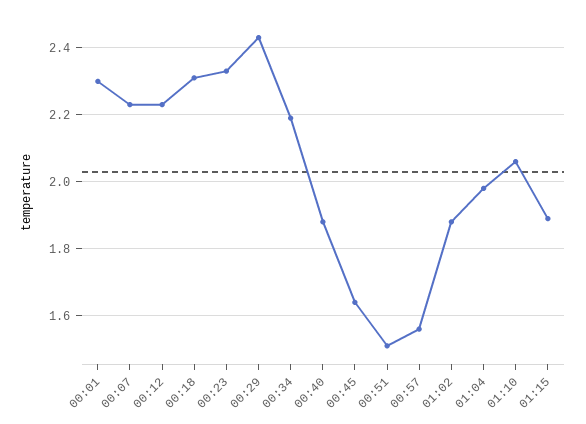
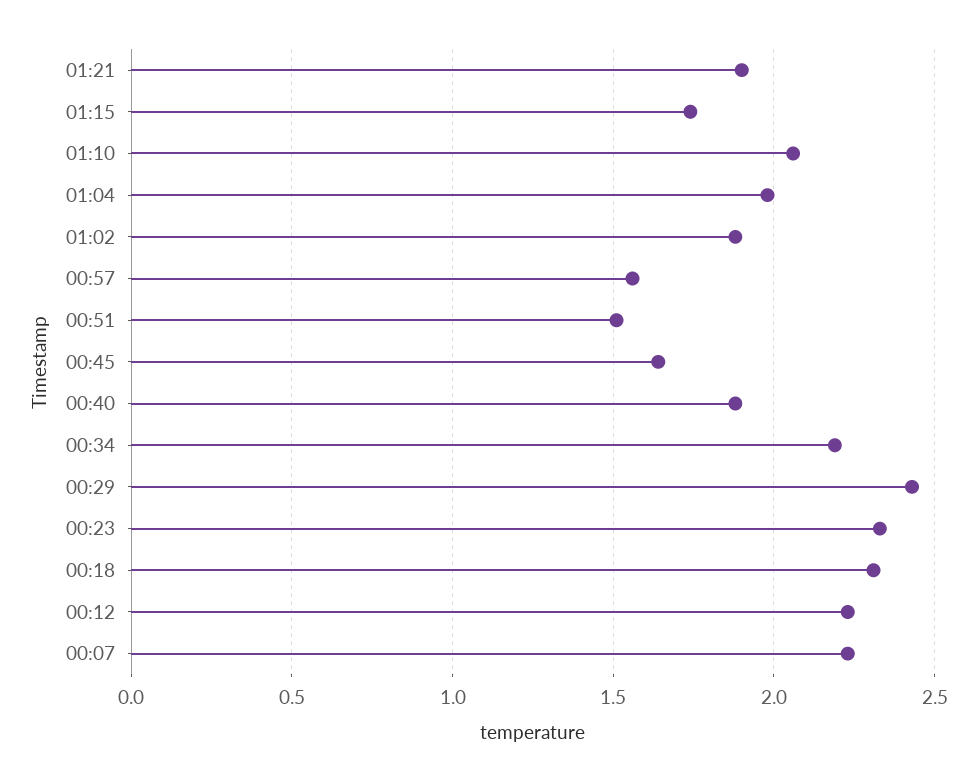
00:01: 2.3 -> none
01:15: 1.9 -> 1.75
01:21: none -> 1.9

